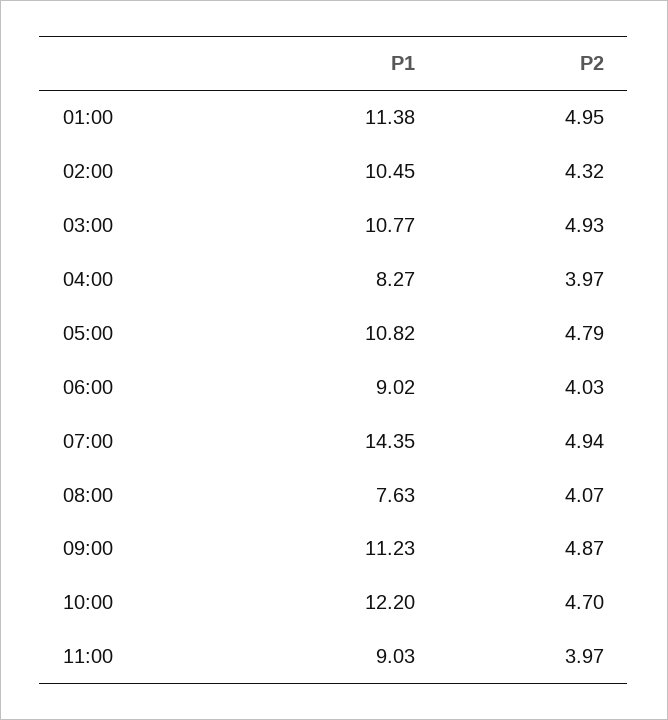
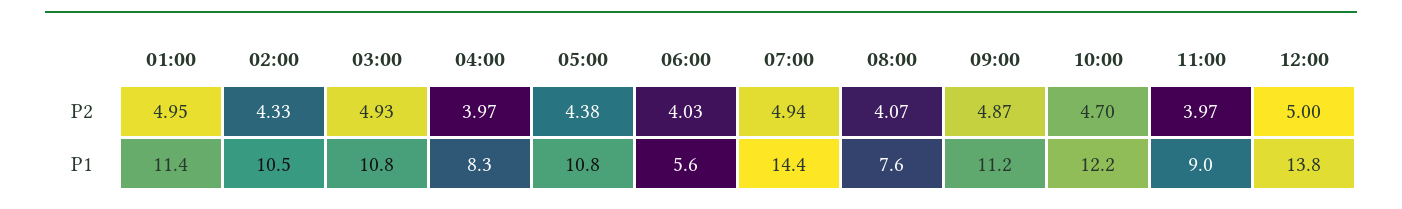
P2, 02:00: 4.32 -> 4.33
P2, 05:00: 4.79 -> 4.38
P1, 06:00: 9.02 -> 5.6
P2, 12:00: none -> 5
P1, 12:00: none -> 13.8

